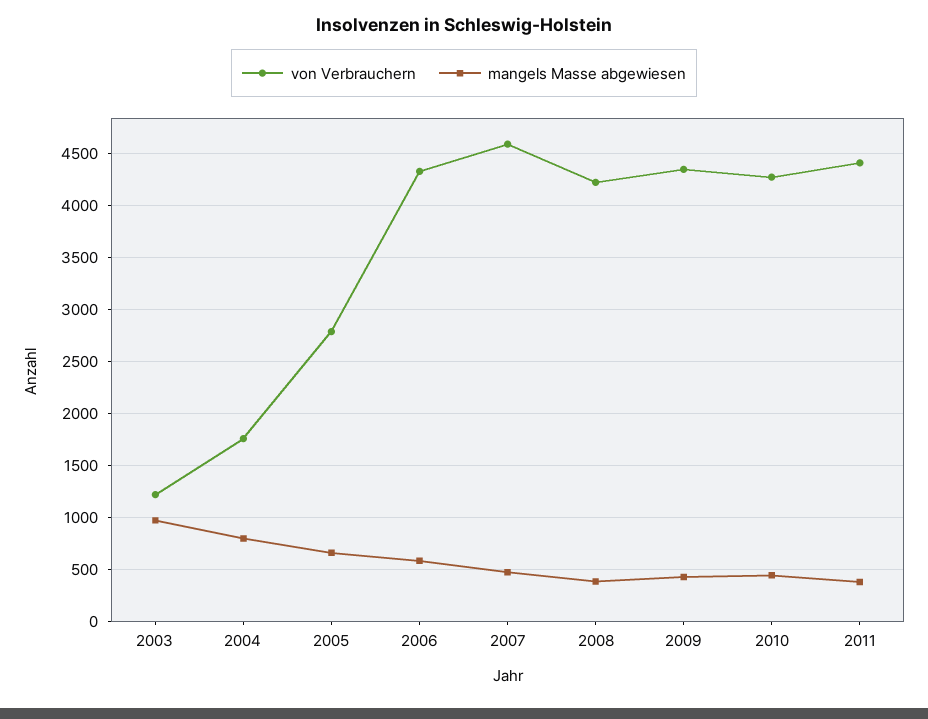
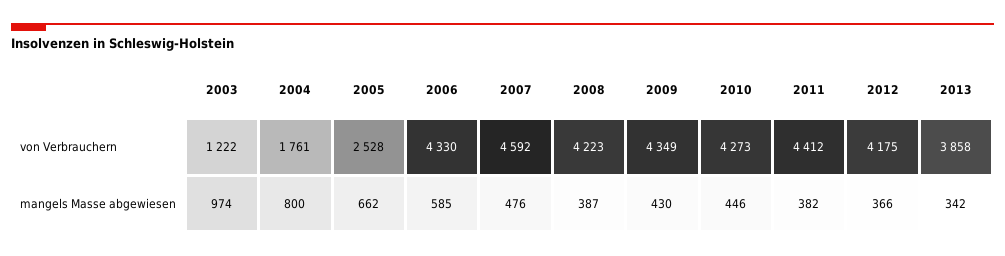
von Verbrauchern, 2005: 2800 -> 2528
von Verbrauchern, 2012: none -> 4175
von Verbrauchern, 2013: none -> 3858
mangels Masse abgewiesen, 2012: none -> 366
mangels Masse abgewiesen, 2013: none -> 342

